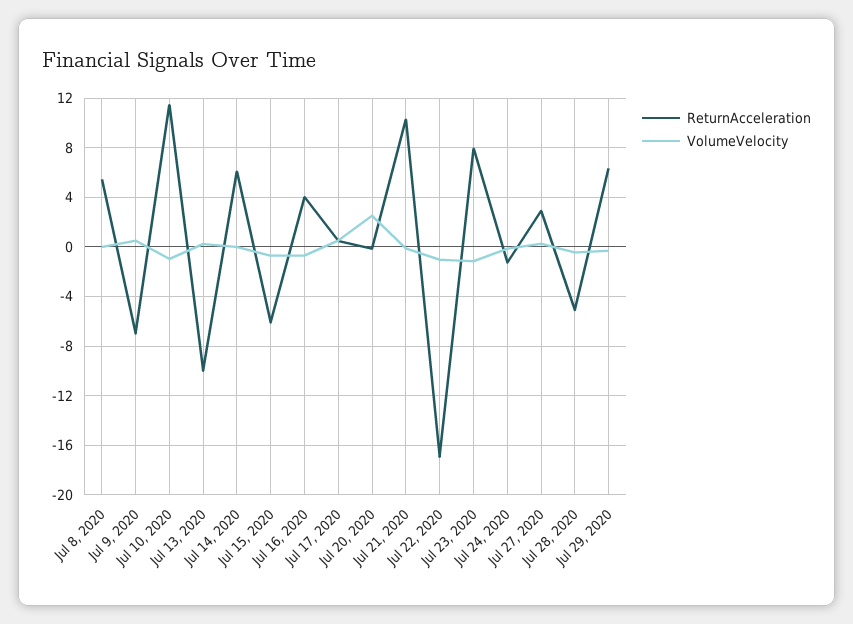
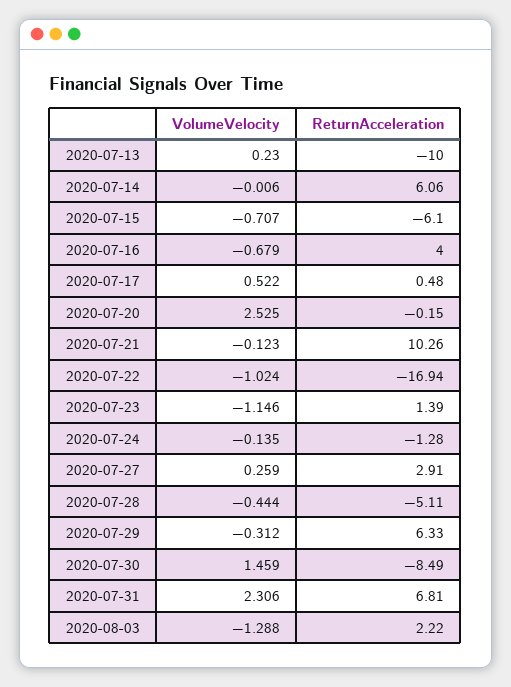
ReturnAcceleration, Jul 8, 2020: 5.5 -> none
VolumeVelocity, Jul 8, 2020: 0 -> none
ReturnAcceleration, Jul 9, 2020: -7 -> none
VolumeVelocity, Jul 9, 2020: 0.5 -> none
ReturnAcceleration, Jul 10, 2020: 11.5 -> none
VolumeVelocity, Jul 10, 2020: -1 -> none
ReturnAcceleration, Jul 23, 2020: 8 -> 1.39
VolumeVelocity, 2020-07-30: none -> 1.459
ReturnAcceleration, 2020-07-30: none -> -8.49
VolumeVelocity, 2020-07-31: none -> 2.306
ReturnAcceleration, 2020-07-31: none -> 6.81
VolumeVelocity, 2020-08-03: none -> -1.288
ReturnAcceleration, 2020-08-03: none -> 2.22

